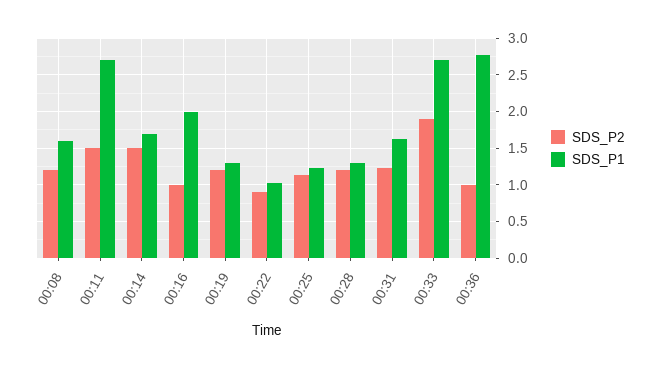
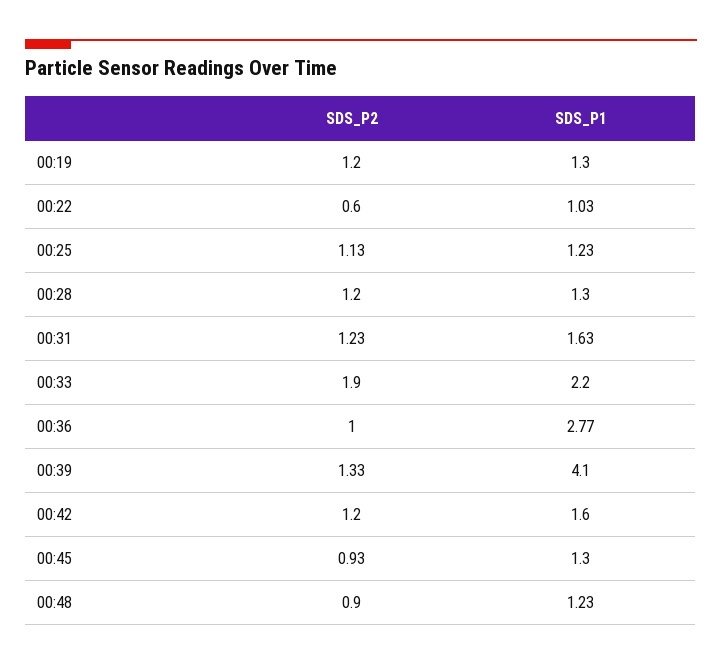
SDS_P2, 00:08: 1.2 -> none
SDS_P1, 00:08: 1.6 -> none
SDS_P2, 00:11: 1.5 -> none
SDS_P1, 00:11: 2.7 -> none
SDS_P2, 00:14: 1.5 -> none
SDS_P1, 00:14: 1.7 -> none
SDS_P2, 00:16: 1 -> none
SDS_P1, 00:16: 2 -> none
SDS_P2, 00:22: 0.9 -> 0.6
SDS_P1, 00:33: 2.7 -> 2.2
SDS_P2, 00:39: none -> 1.33
SDS_P1, 00:39: none -> 4.1
SDS_P2, 00:42: none -> 1.2
SDS_P1, 00:42: none -> 1.6
SDS_P2, 00:45: none -> 0.93
SDS_P1, 00:45: none -> 1.3
SDS_P2, 00:48: none -> 0.9
SDS_P1, 00:48: none -> 1.23

